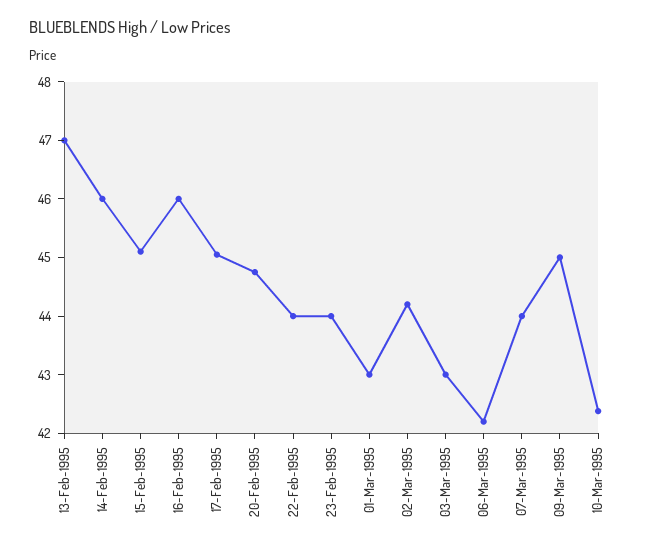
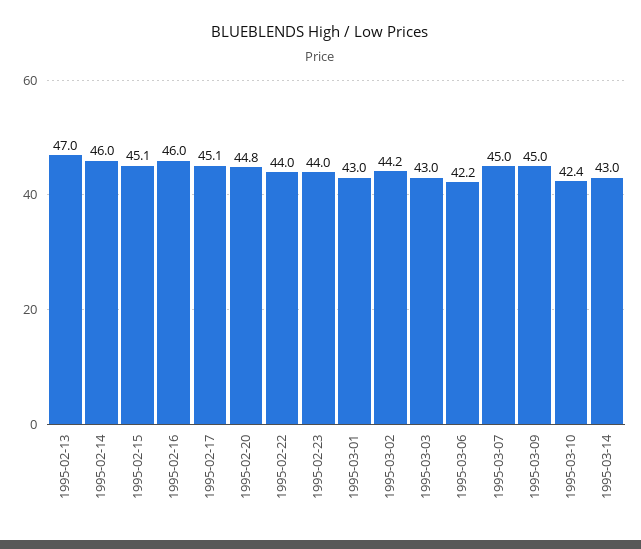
07-Mar-1995: 44 -> 45
1995-03-14: none -> 43

